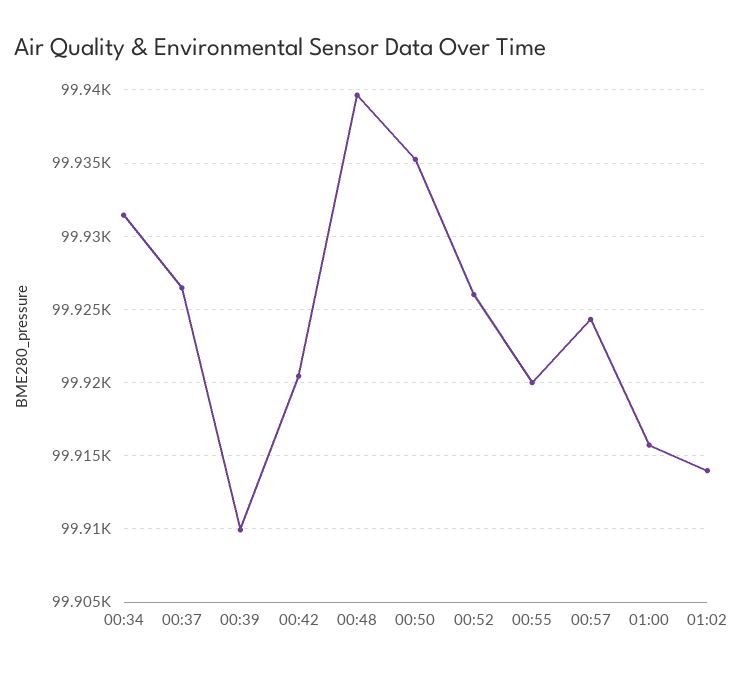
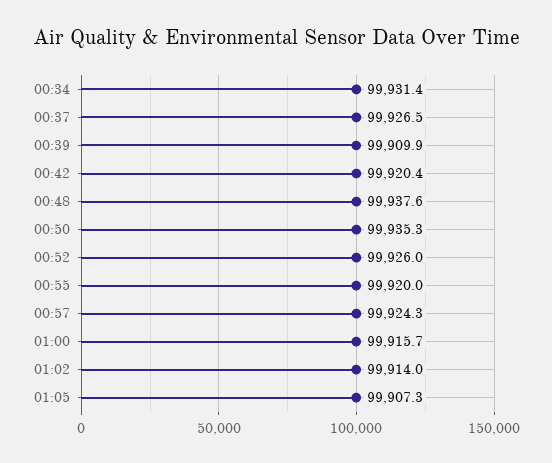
00:48: 99939.5 -> 99937.6
01:05: none -> 99907.3

